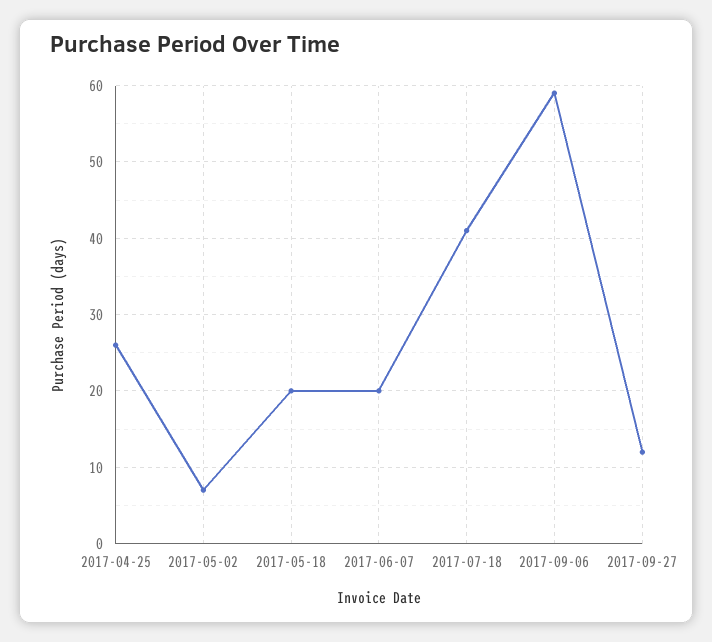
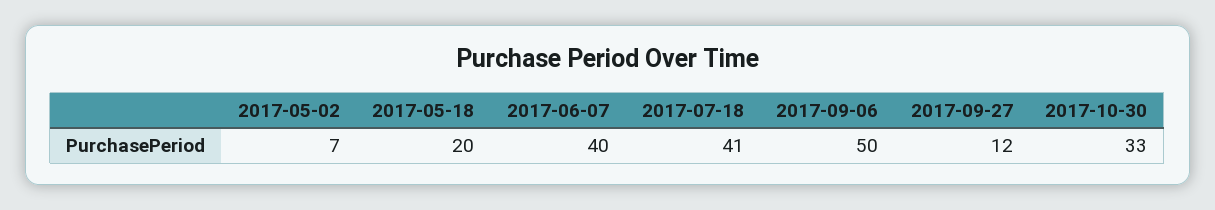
2017-04-25: 26 -> none
2017-06-07: 20 -> 40
2017-09-06: 59 -> 50
2017-10-30: none -> 33

